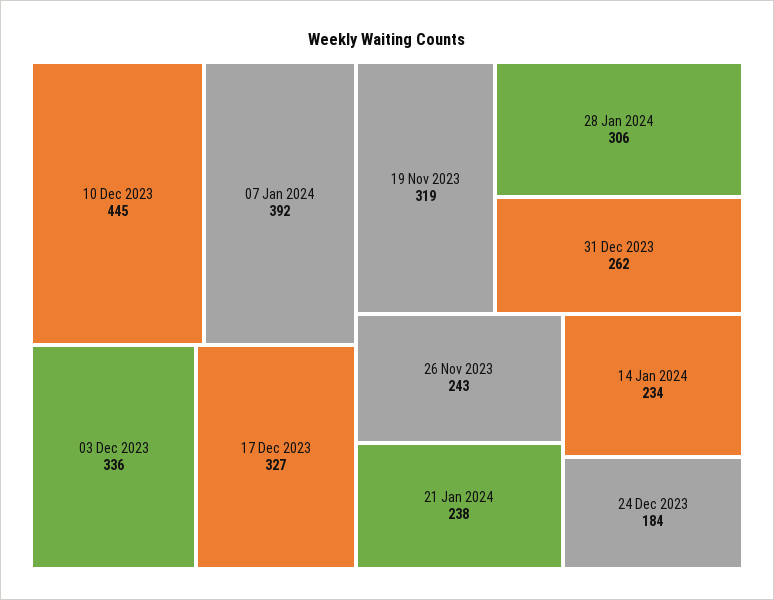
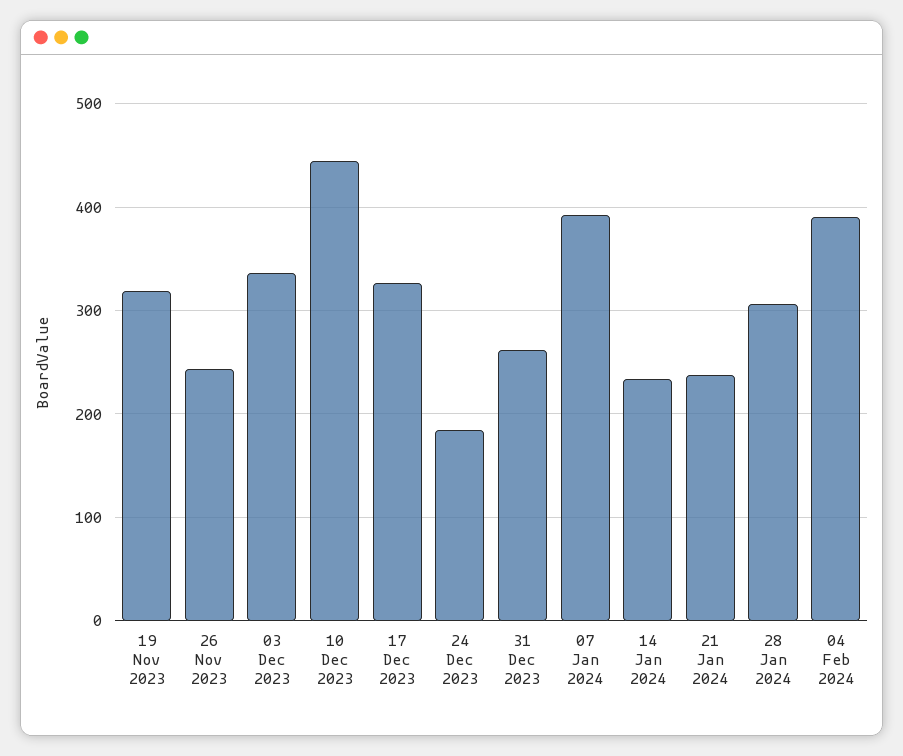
04 Feb 2024: none -> 390

